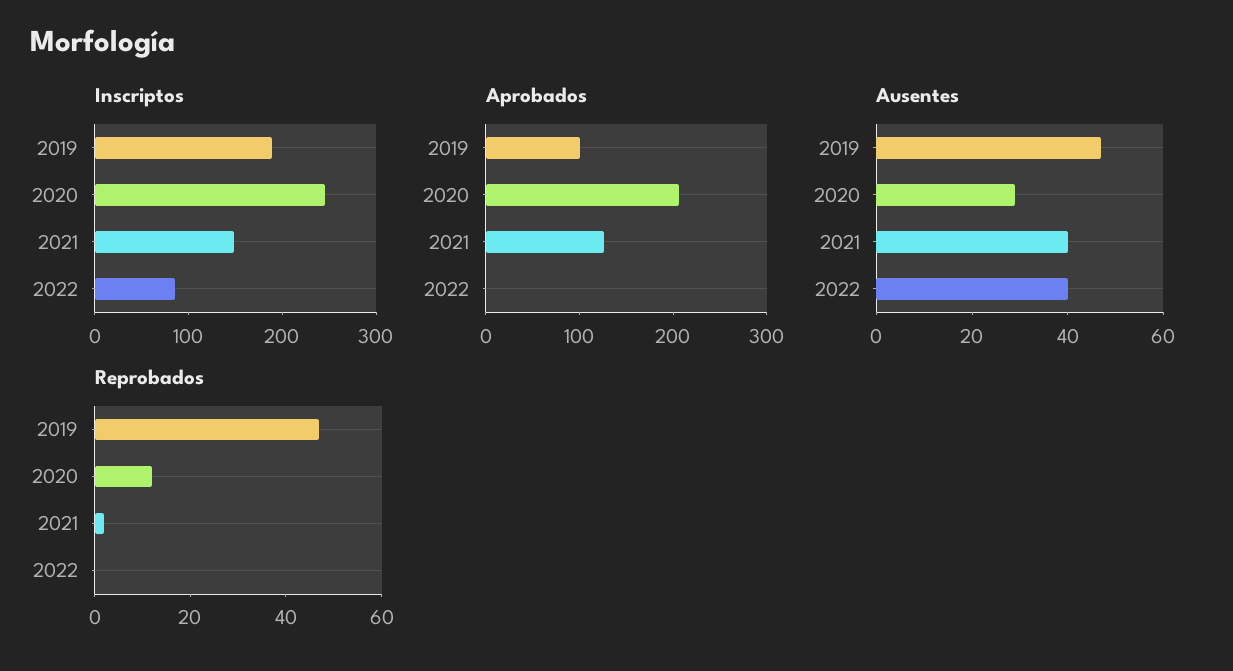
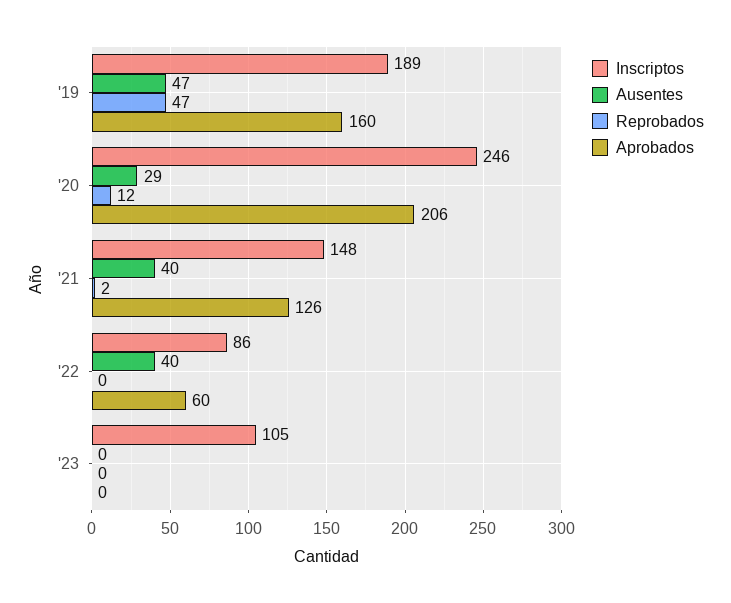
Aprobados, 2019: 100 -> 160
Aprobados, 2022: 0 -> 60
Inscriptos, '23: none -> 105
Ausentes, '23: none -> 0
Reprobados, '23: none -> 0
Aprobados, '23: none -> 0

